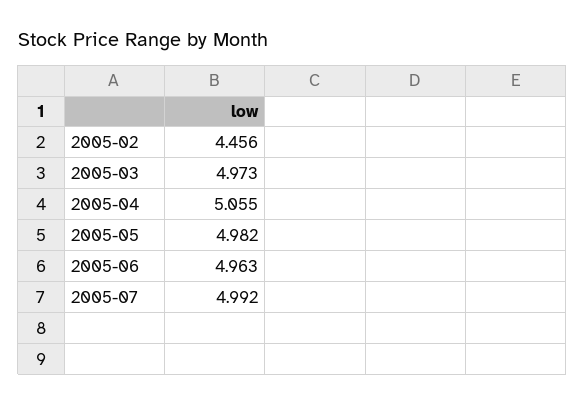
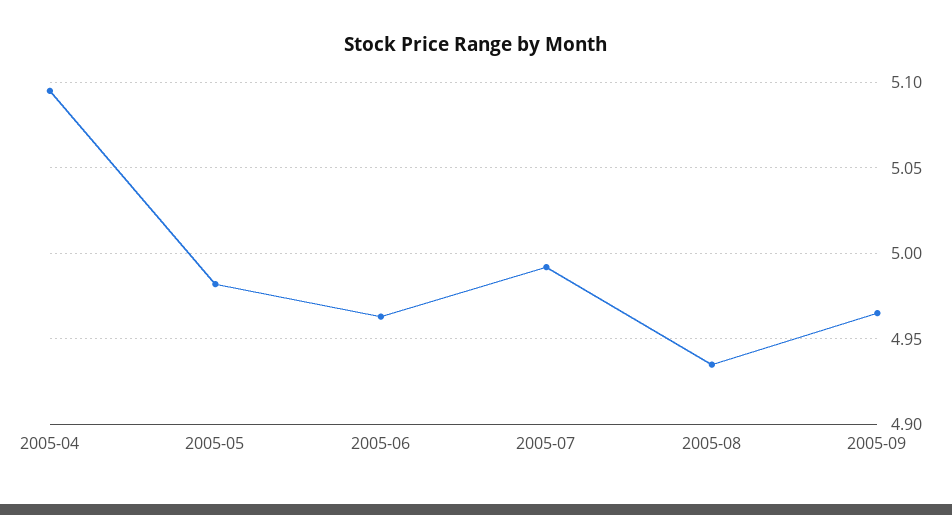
2005-02: 4.456 -> none
2005-03: 4.973 -> none
2005-04: 5.055 -> 5.095
2005-08: none -> 4.935
2005-09: none -> 4.965

